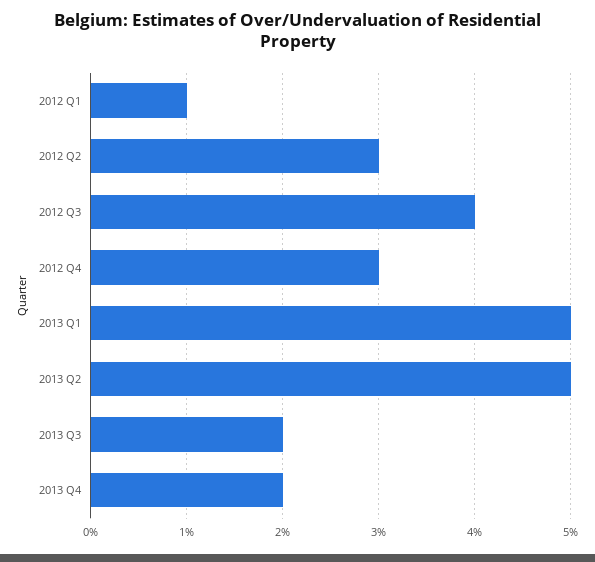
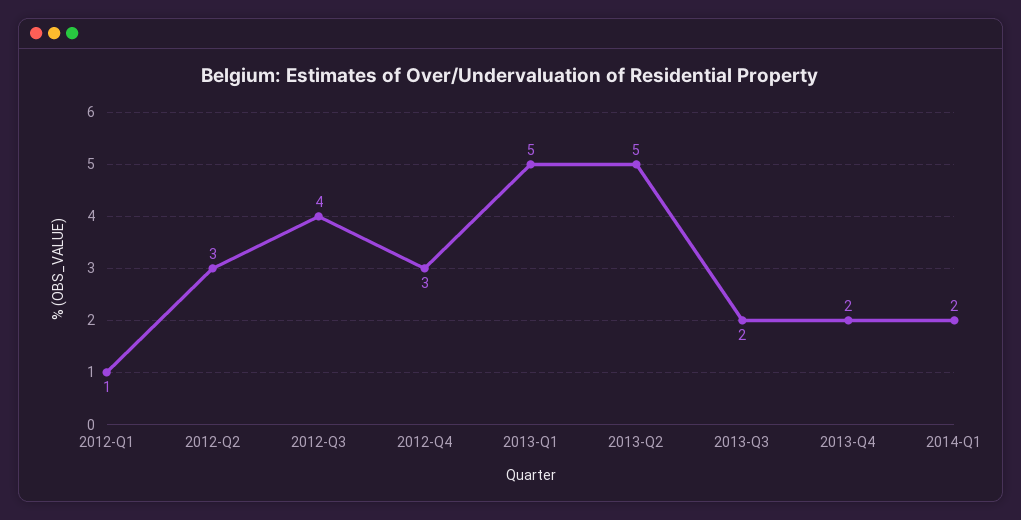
2014-Q1: none -> 2

